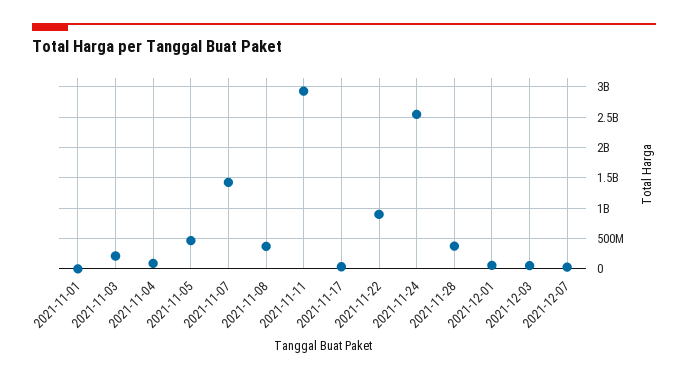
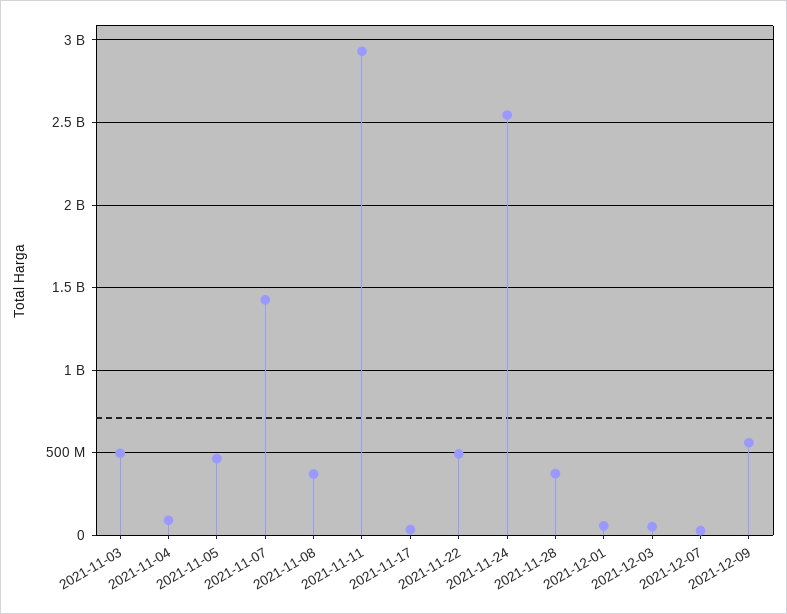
2021-11-01: 0 -> none
2021-11-03: 200000000 -> 500000000
2021-11-22: 900000000 -> 500000000
2021-12-09: none -> 550000000

